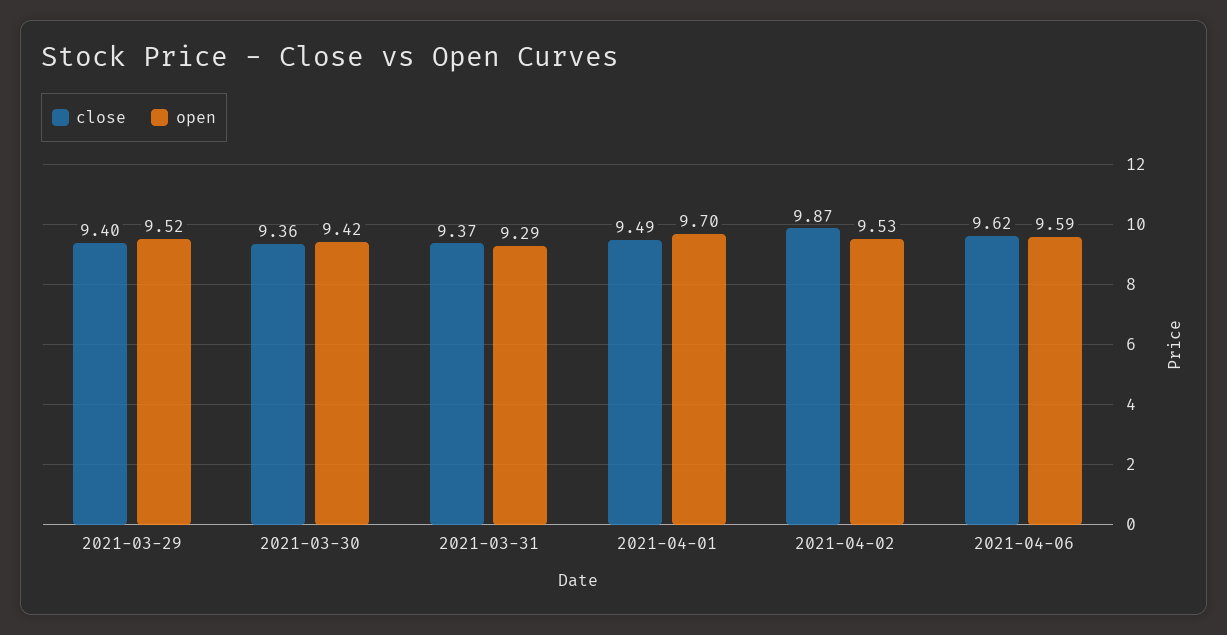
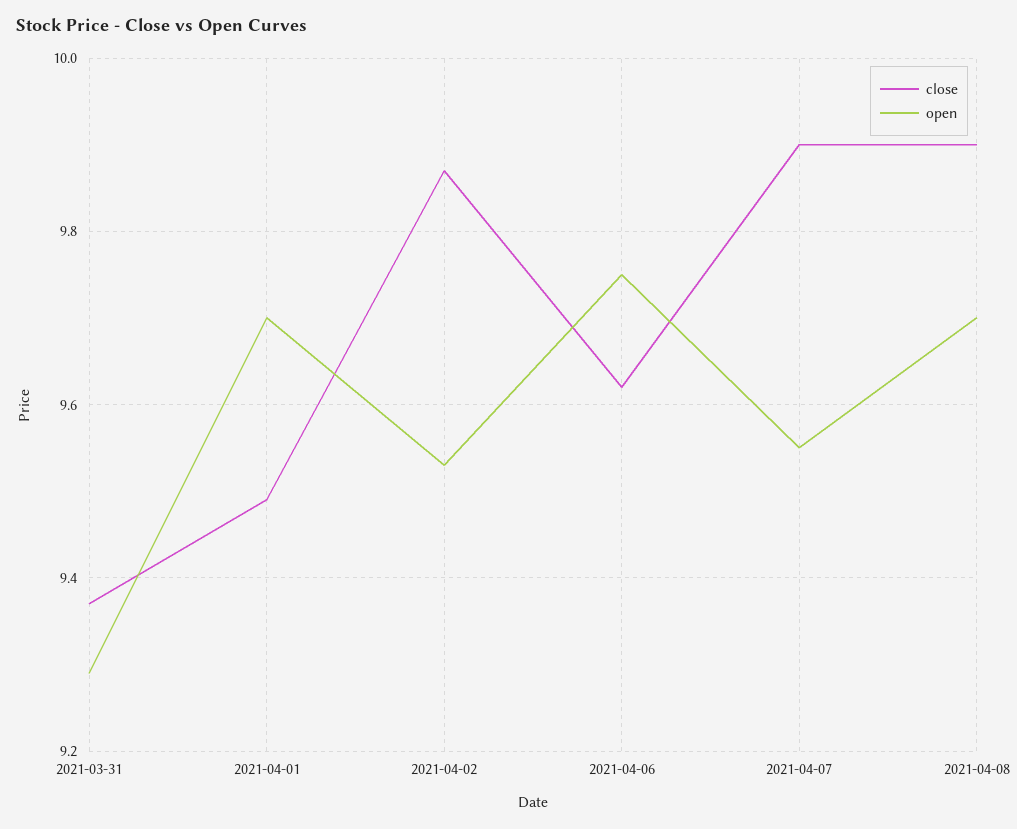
close, 2021-03-29: 9.4 -> none
open, 2021-03-29: 9.52 -> none
close, 2021-03-30: 9.36 -> none
open, 2021-03-30: 9.42 -> none
open, 2021-04-06: 9.59 -> 9.75
close, 2021-04-07: none -> 9.9
open, 2021-04-07: none -> 9.55
close, 2021-04-08: none -> 9.9
open, 2021-04-08: none -> 9.7

